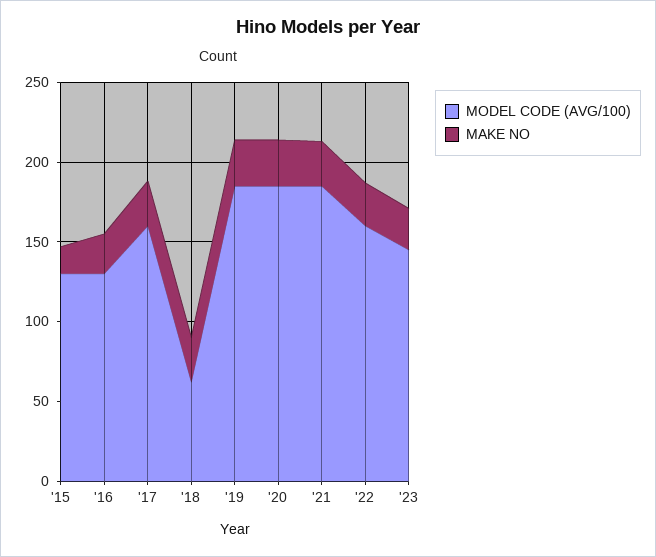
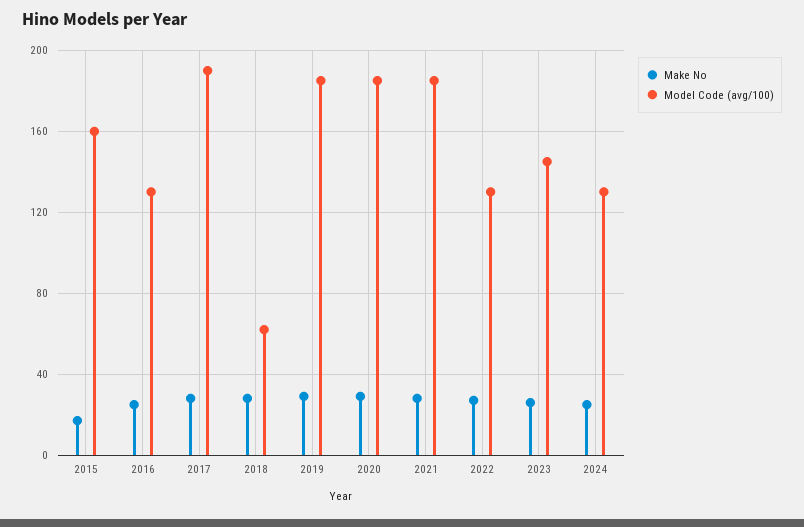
MODEL CODE (AVG/100), '15: 130 -> 160
MODEL CODE (AVG/100), '17: 160 -> 190
MODEL CODE (AVG/100), '22: 160 -> 130
MAKE NO, 2024: none -> 25
MODEL CODE (AVG/100), 2024: none -> 130

